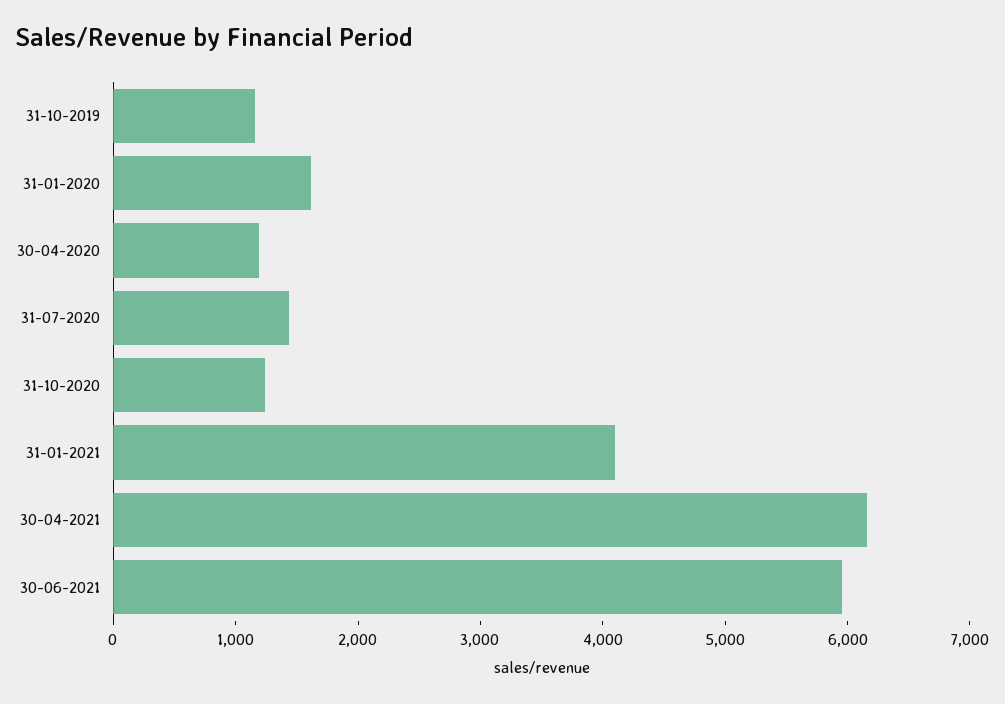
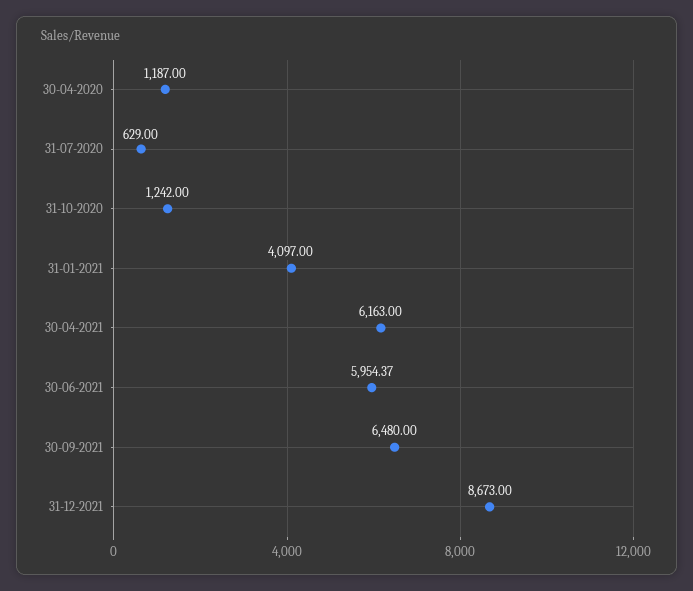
31-10-2019: 1200 -> none
31-01-2020: 1600 -> none
31-07-2020: 1400 -> 629
30-09-2021: none -> 6480
31-12-2021: none -> 8673

